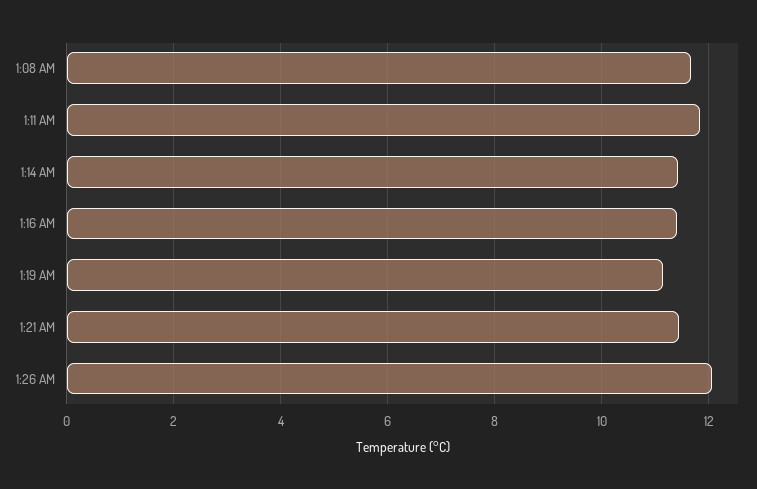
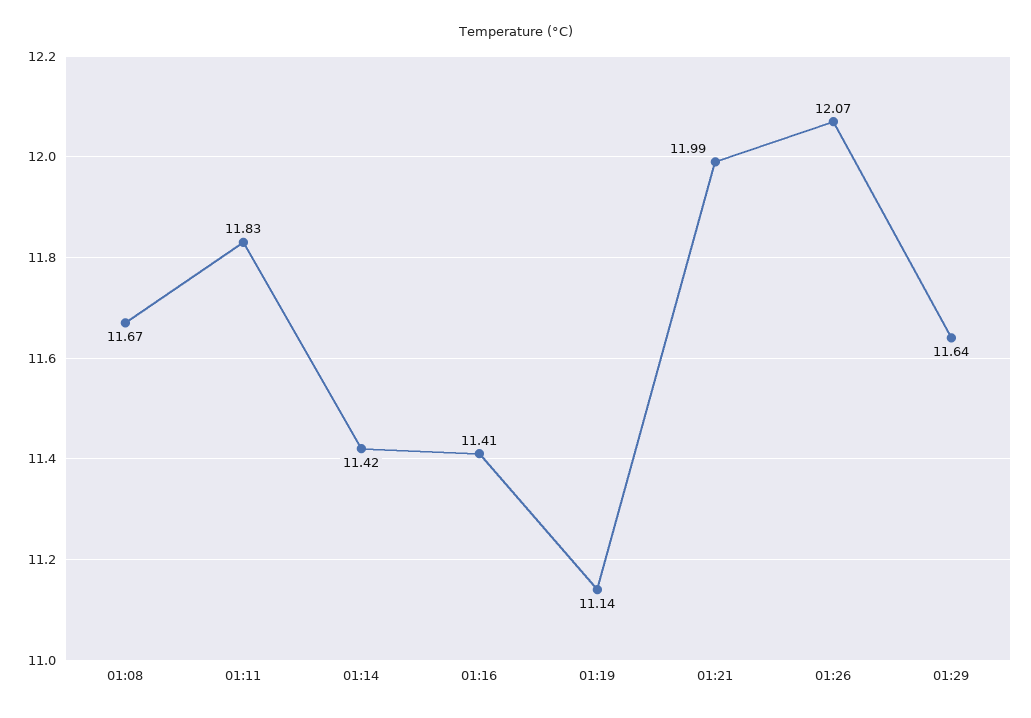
1:21 AM: 11.4 -> 11.99
01:29: none -> 11.64

